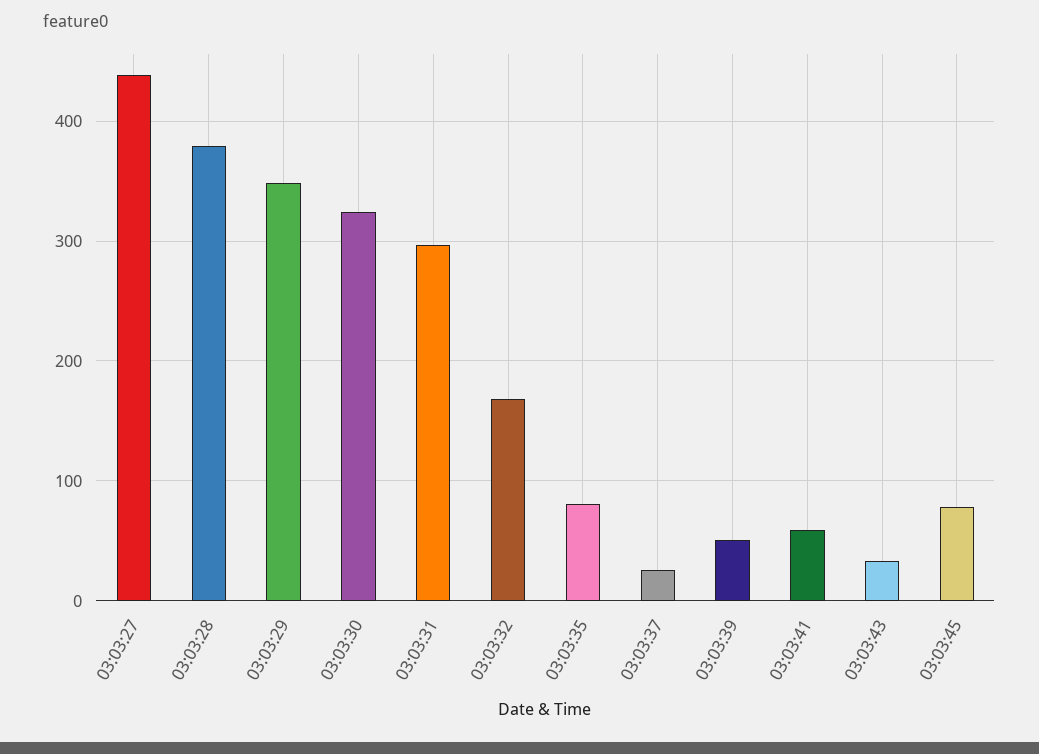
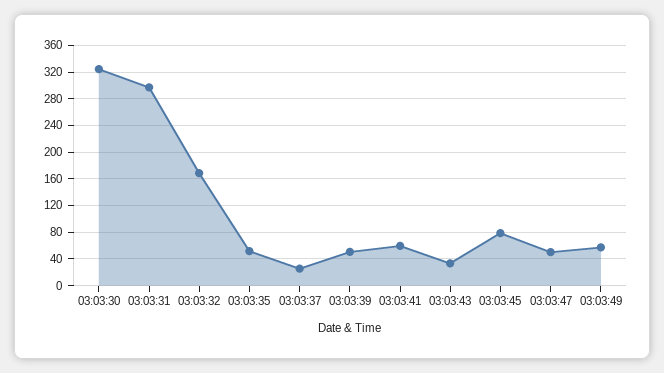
03:03:27: 440 -> none
03:03:28: 380 -> none
03:03:29: 350 -> none
03:03:35: 80 -> 50
03:03:47: none -> 50
03:03:49: none -> 60

